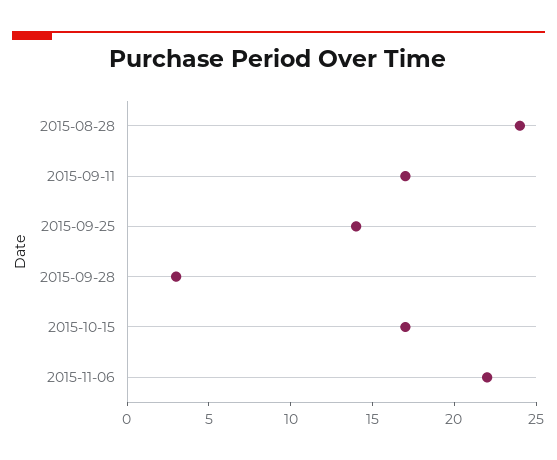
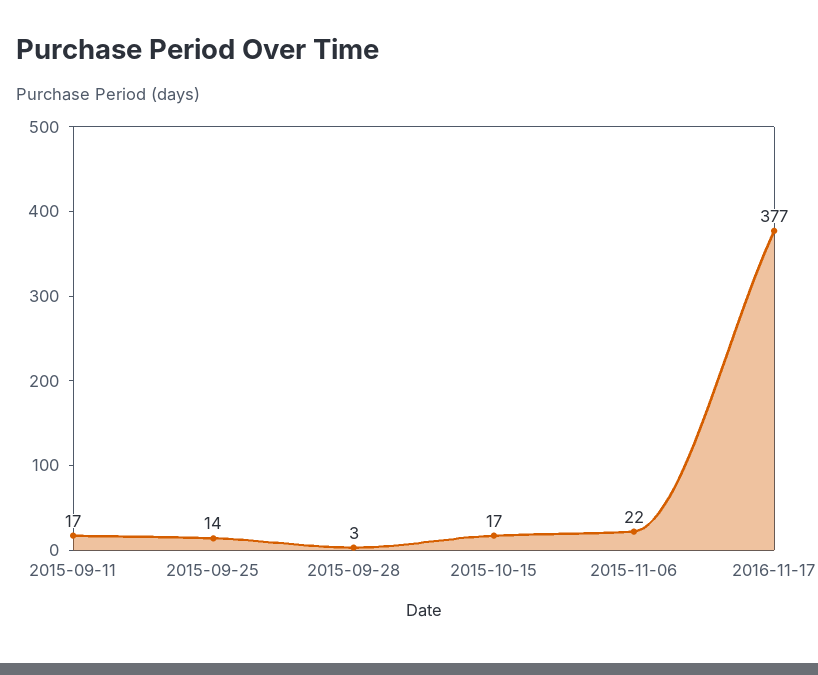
2015-08-28: 24 -> none
2016-11-17: none -> 377

